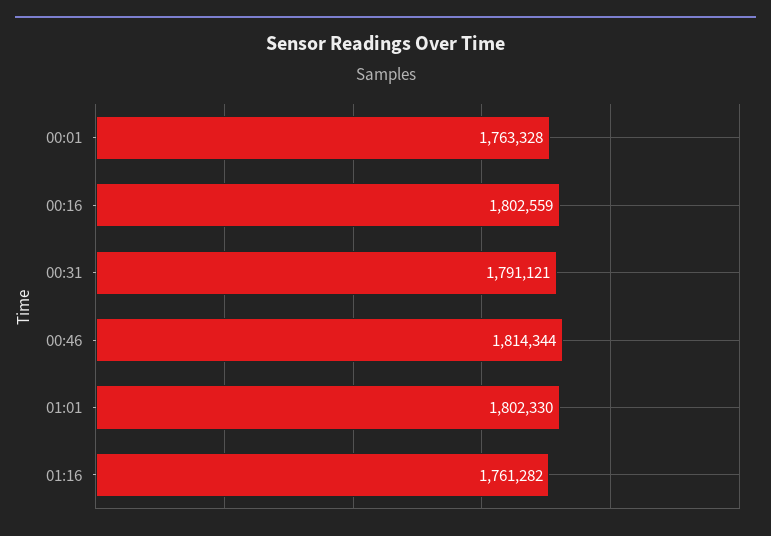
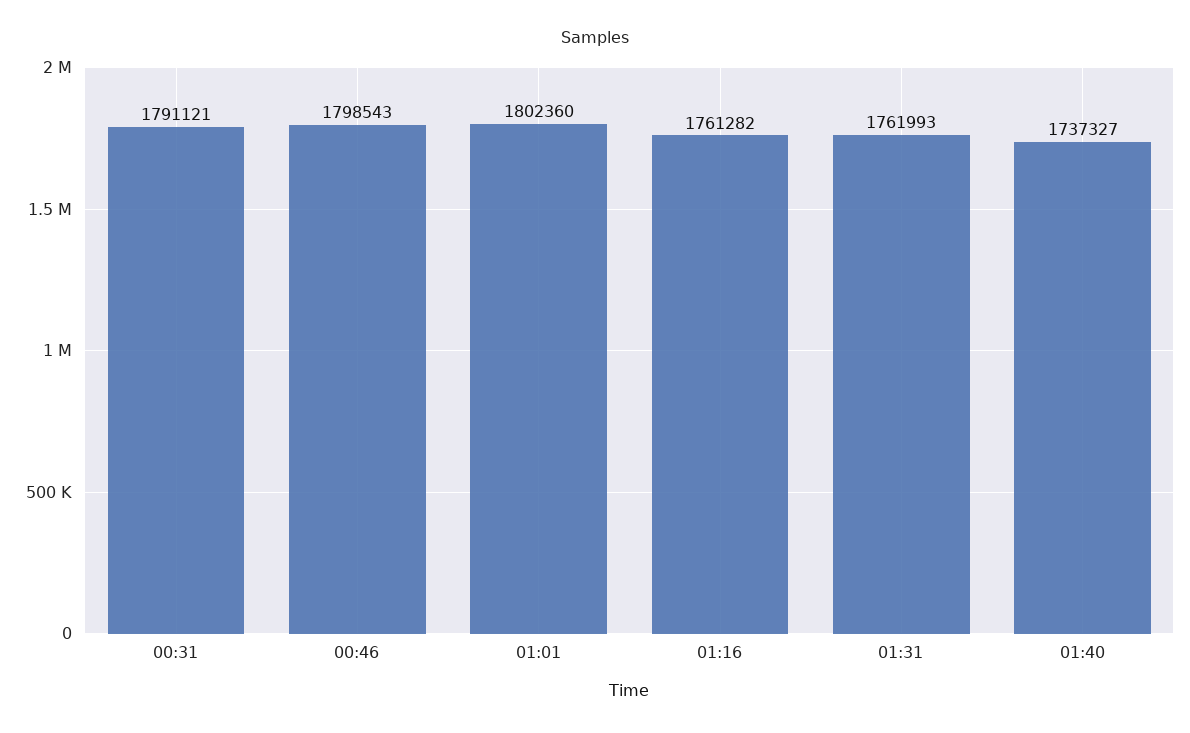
00:01: 1763328 -> none
00:16: 1802559 -> none
00:46: 1814344 -> 1798543
01:01: 1802330 -> 1802360
01:31: none -> 1761993
01:40: none -> 1737327

